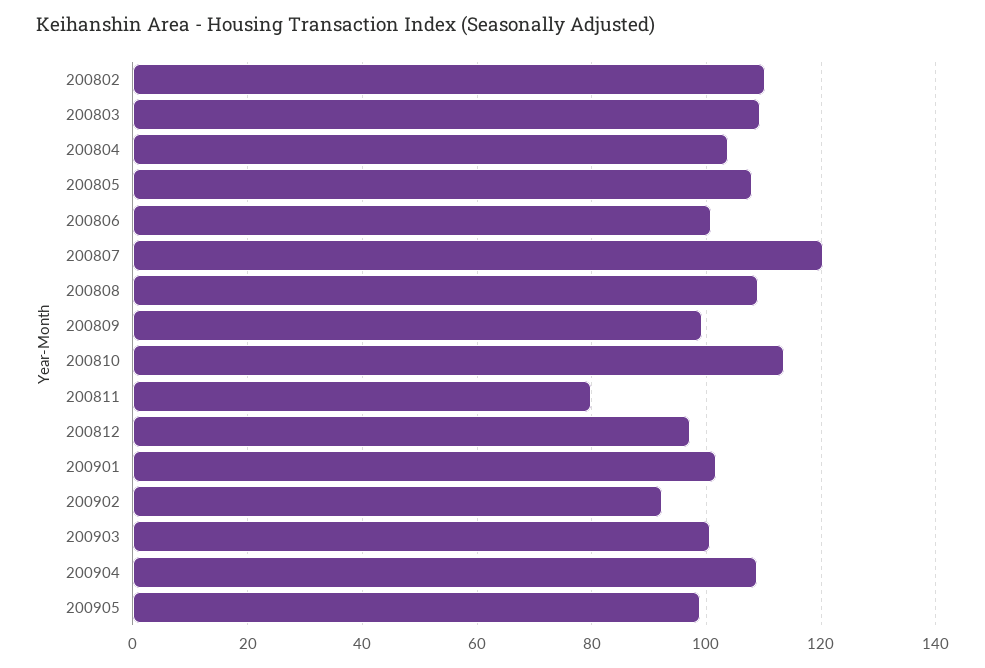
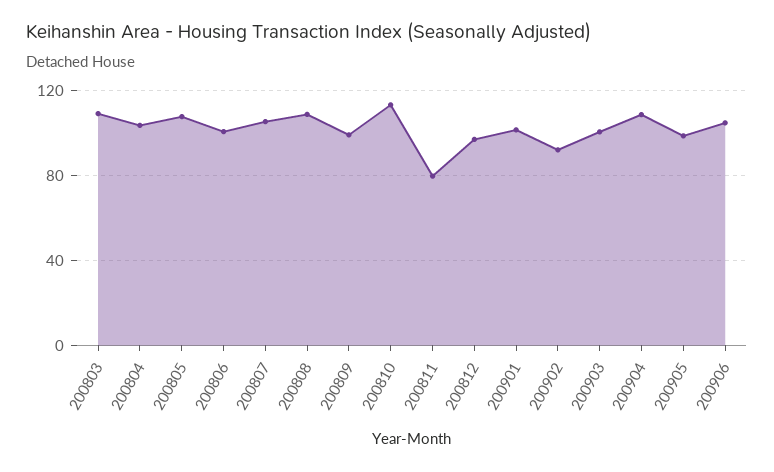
200802: 110 -> none
200807: 120 -> 105
200906: none -> 105

